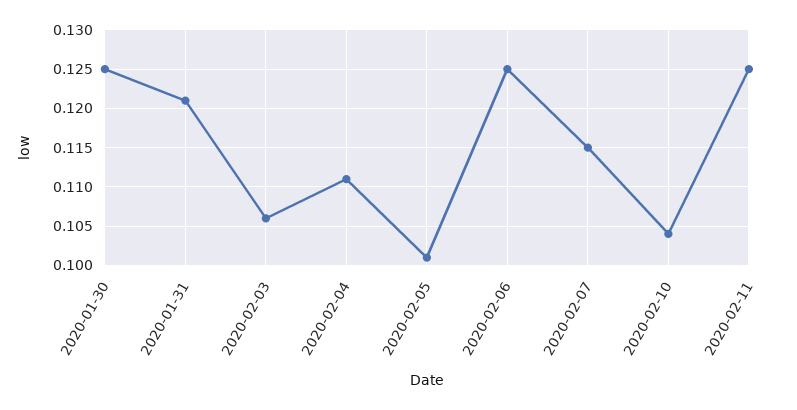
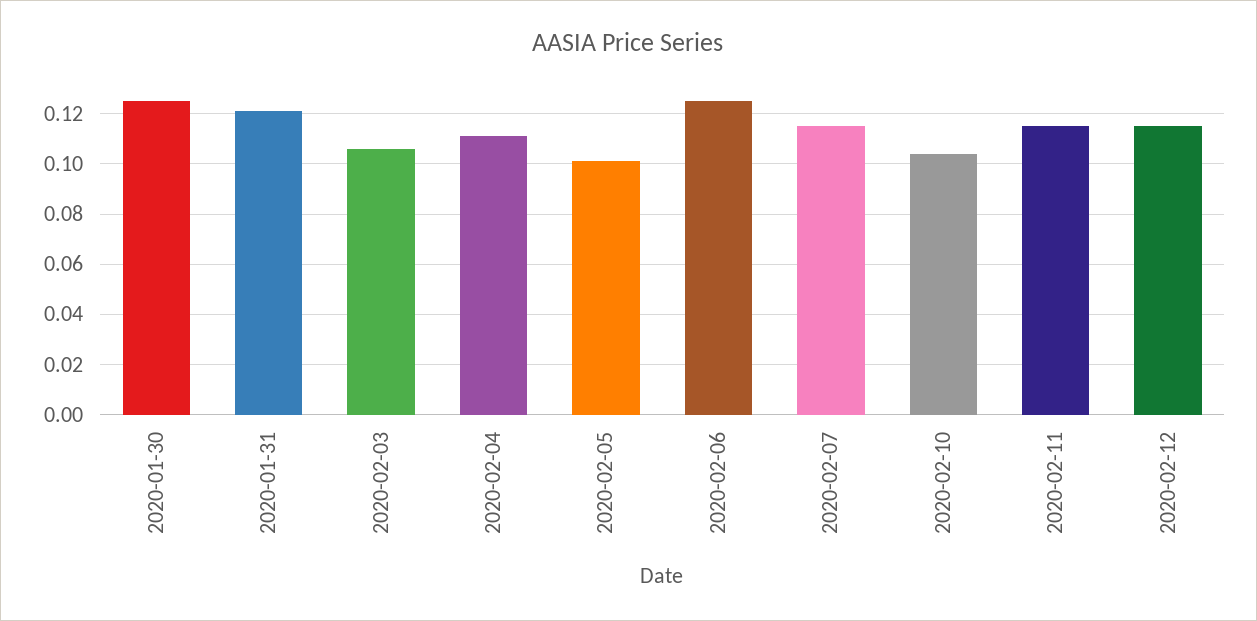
2020-02-11: 0.125 -> 0.115
2020-02-12: none -> 0.115

